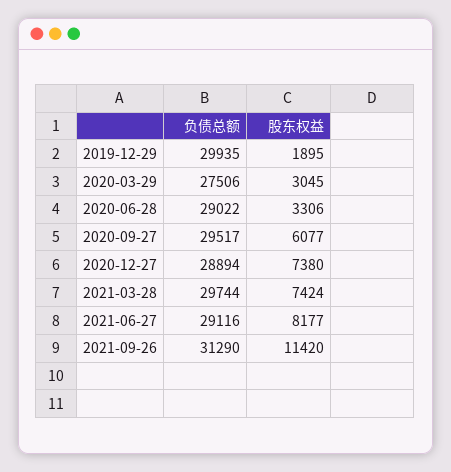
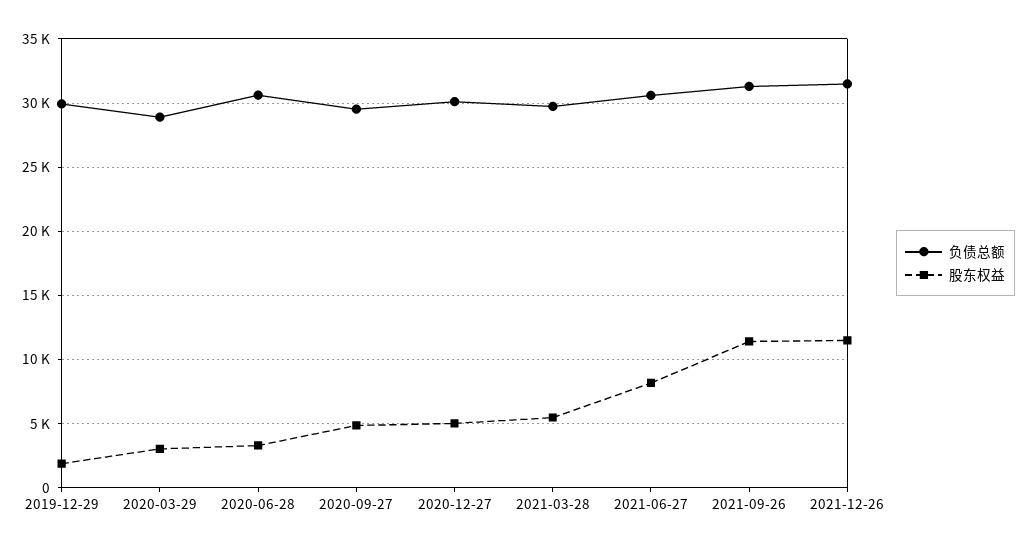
负债总额, 2020-03-29: 27506 -> 29000
负债总额, 2020-06-28: 29022 -> 30500
股东权益, 2020-09-27: 6077 -> 5000
负债总额, 2020-12-27: 28894 -> 30000
股东权益, 2020-12-27: 7380 -> 5000
股东权益, 2021-03-28: 7424 -> 5500
负债总额, 2021-06-27: 29116 -> 30500
负债总额, 2021-12-26: none -> 31500
股东权益, 2021-12-26: none -> 11500

